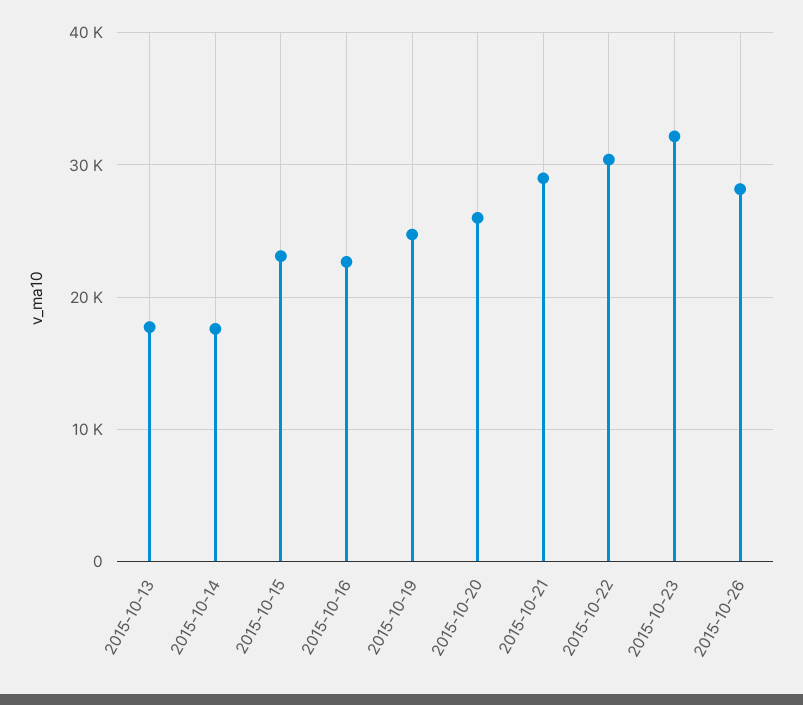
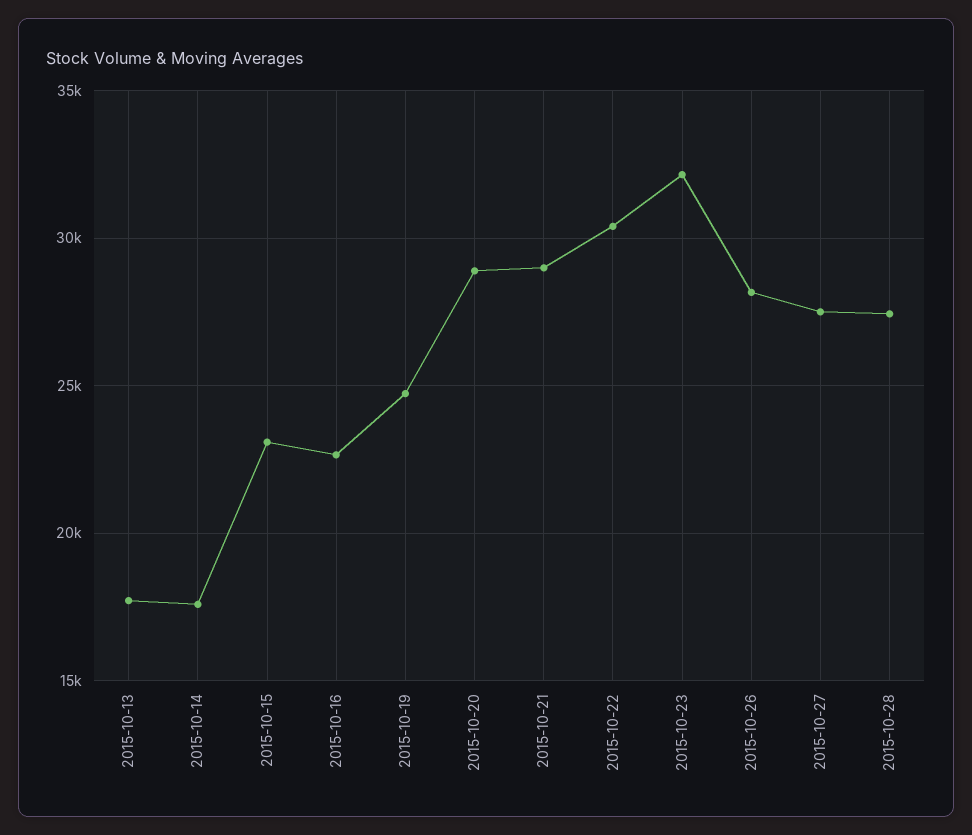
2015-10-20: 26000 -> 29000
2015-10-27: none -> 27500
2015-10-28: none -> 27500

